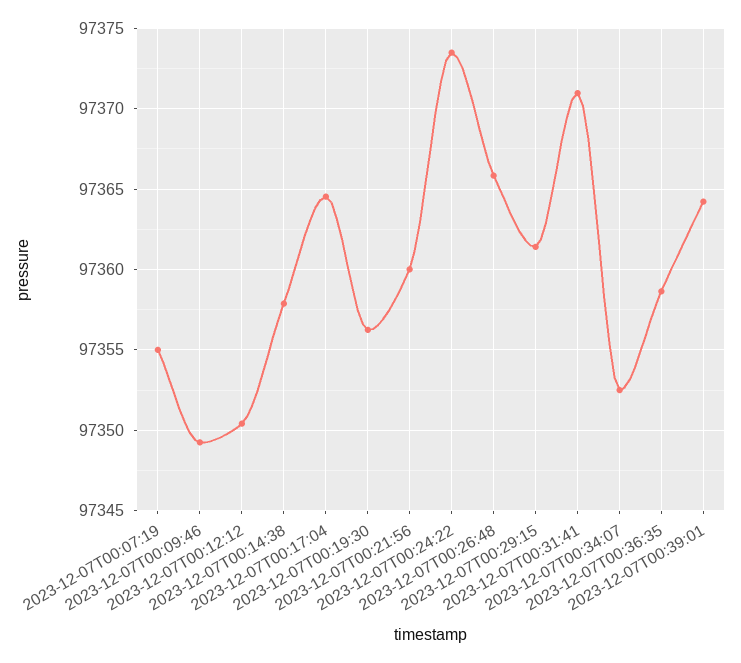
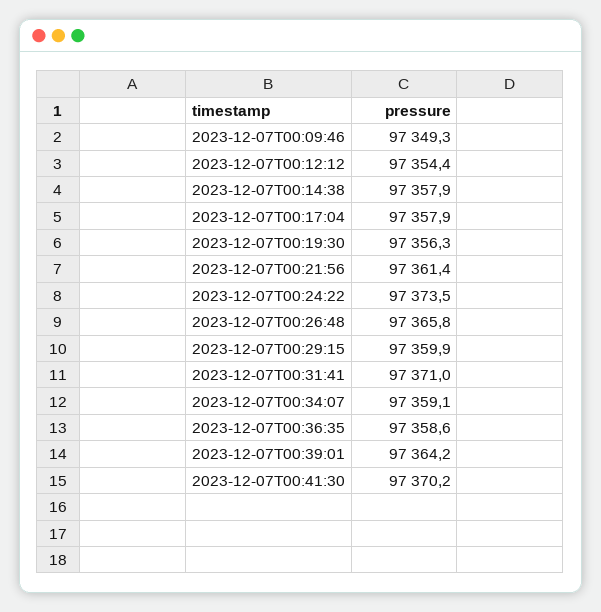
2023-12-07T00:07:19: 97355 -> none
2023-12-07T00:12:12: 97350.5 -> 97354.4
2023-12-07T00:17:04: 97364.5 -> 97357.9
2023-12-07T00:21:56: 97360 -> 97361.4
2023-12-07T00:29:15: 97361.5 -> 97359.9
2023-12-07T00:34:07: 97352.5 -> 97359.1
2023-12-07T00:41:30: none -> 97370.2

